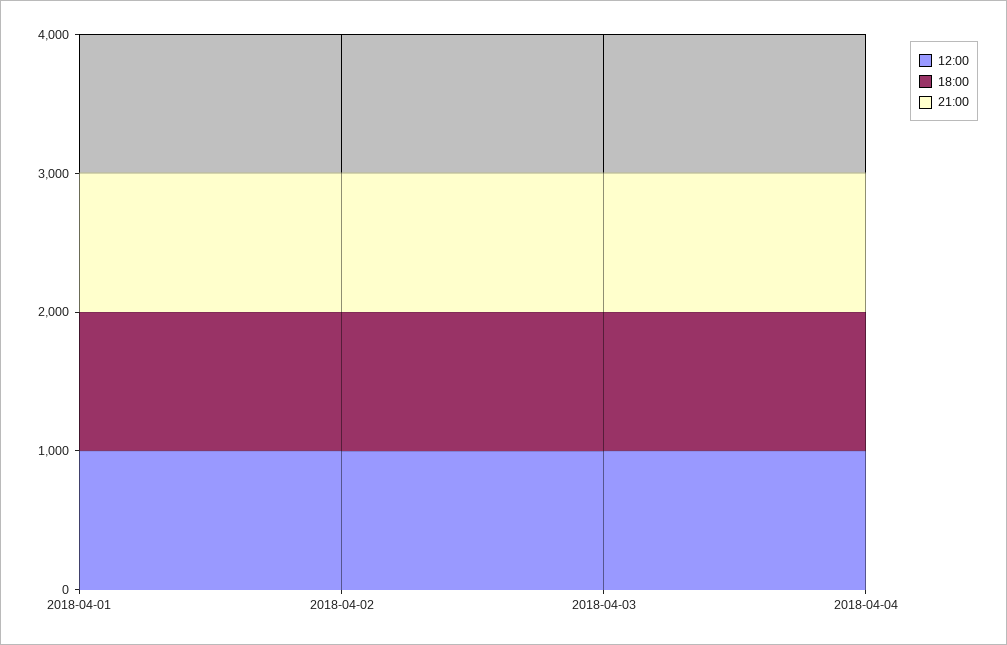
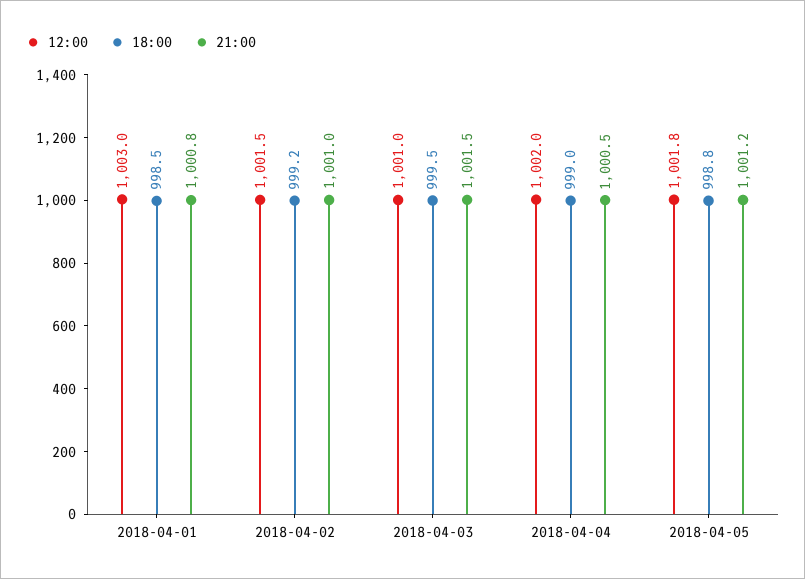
12:00, 2018-04-05: none -> 1001.8
18:00, 2018-04-05: none -> 998.8
21:00, 2018-04-05: none -> 1001.2

